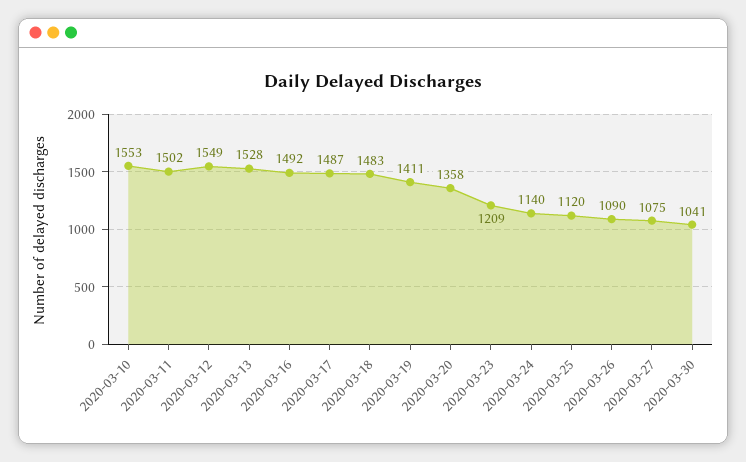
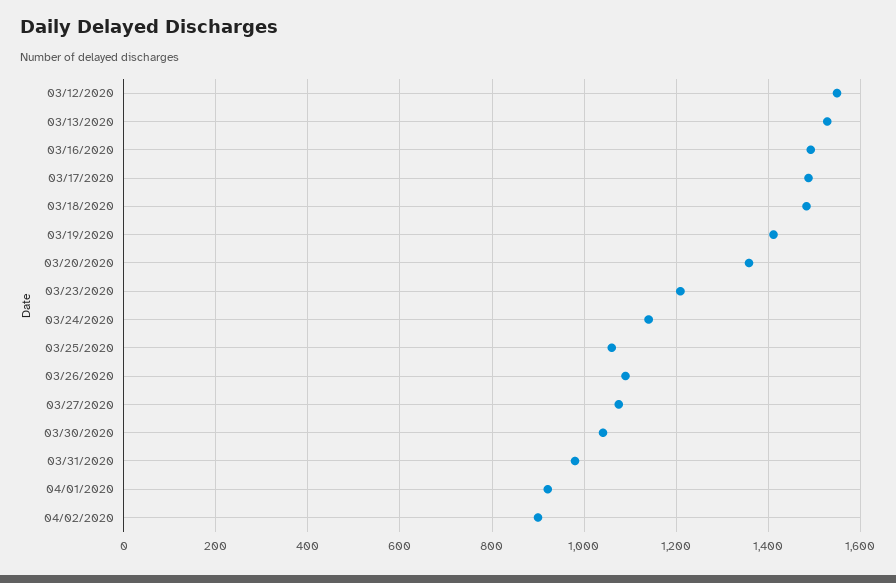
2020-03-10: 1553 -> none
2020-03-11: 1502 -> none
2020-03-25: 1120 -> 1060
03/31/2020: none -> 980
04/01/2020: none -> 920
04/02/2020: none -> 900

